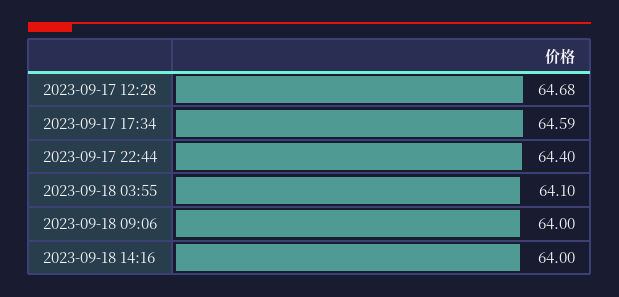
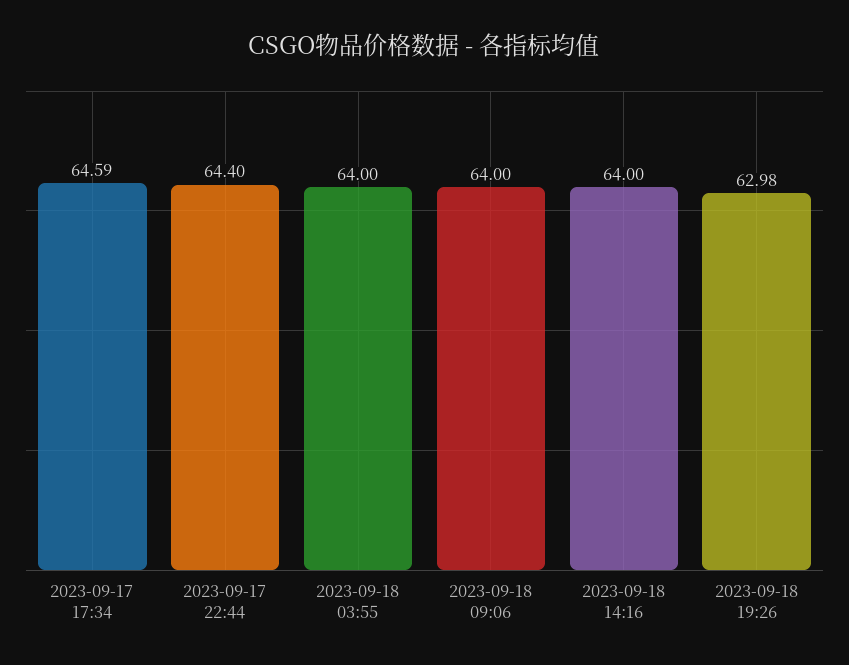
2023-09-17 12:28: 64.68 -> none
2023-09-18 03:55: 64.1 -> 64
2023-09-18 19:26: none -> 62.98

